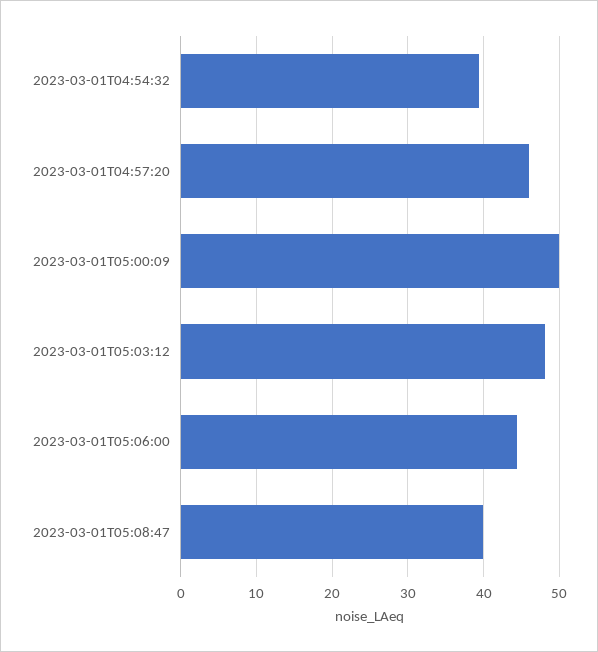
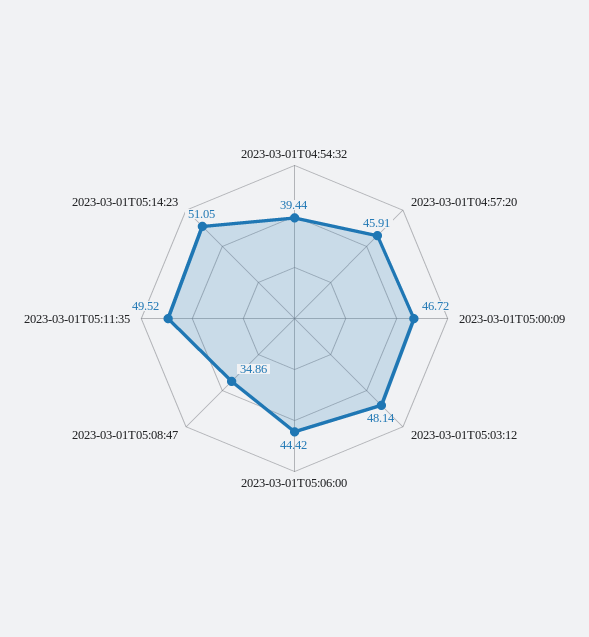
2023-03-01T05:00:09: 50 -> 46.72
2023-03-01T05:08:47: 40 -> 34.86
2023-03-01T05:11:35: none -> 49.52
2023-03-01T05:14:23: none -> 51.05

